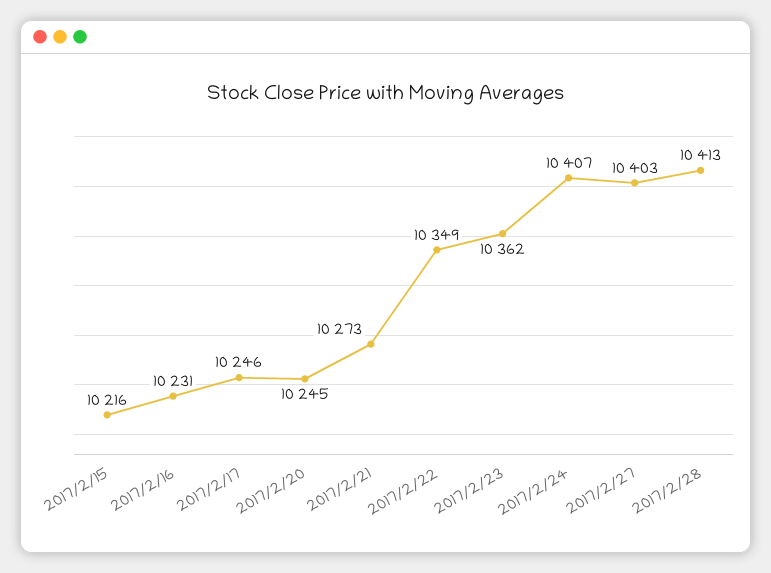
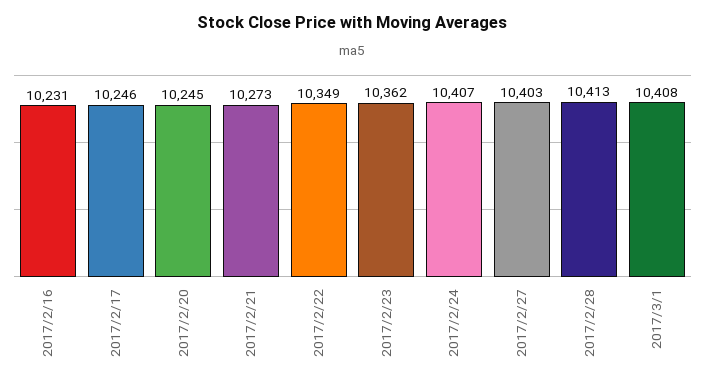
2017/2/15: 10216 -> none
2017/3/1: none -> 10408

